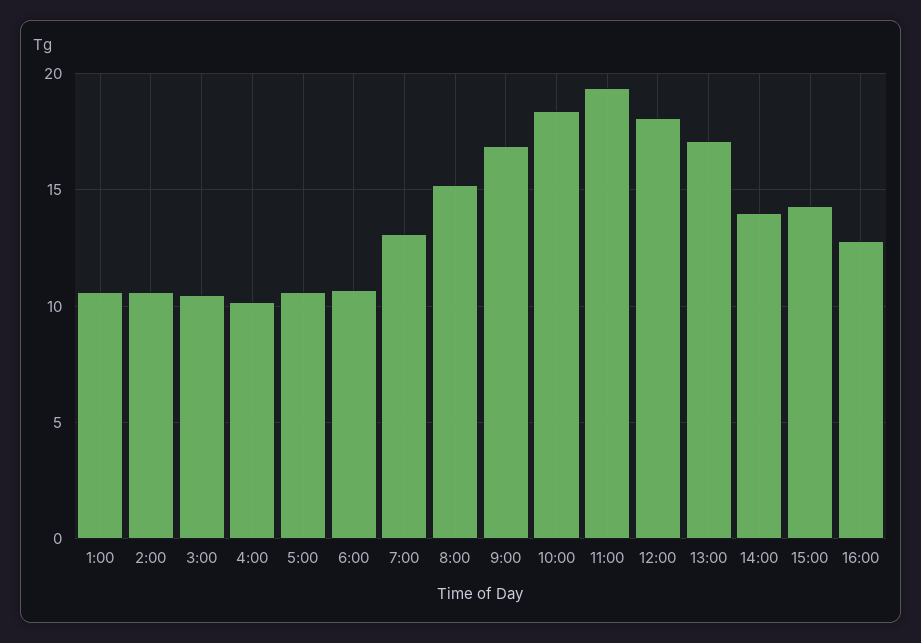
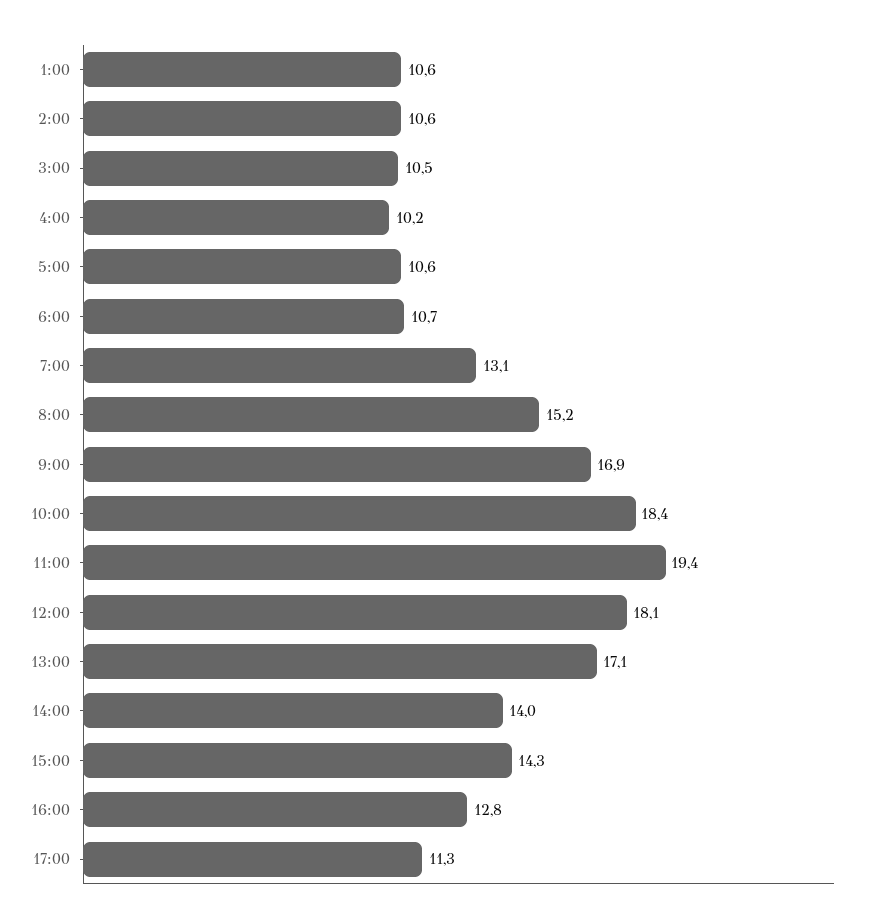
17:00: none -> 11.3

